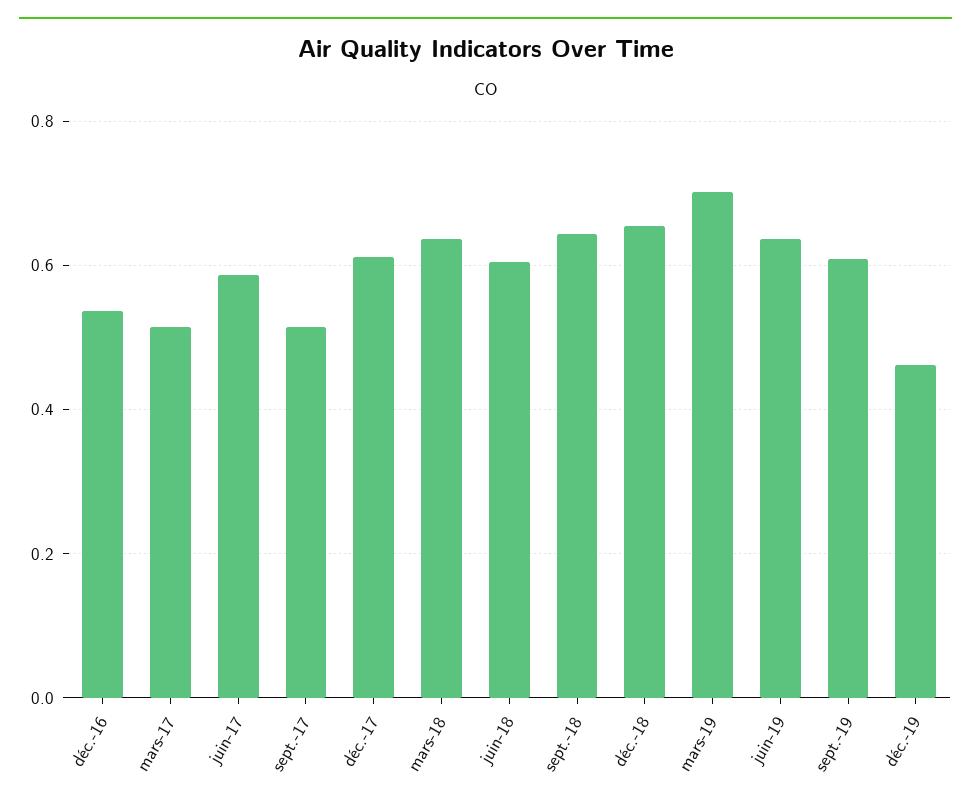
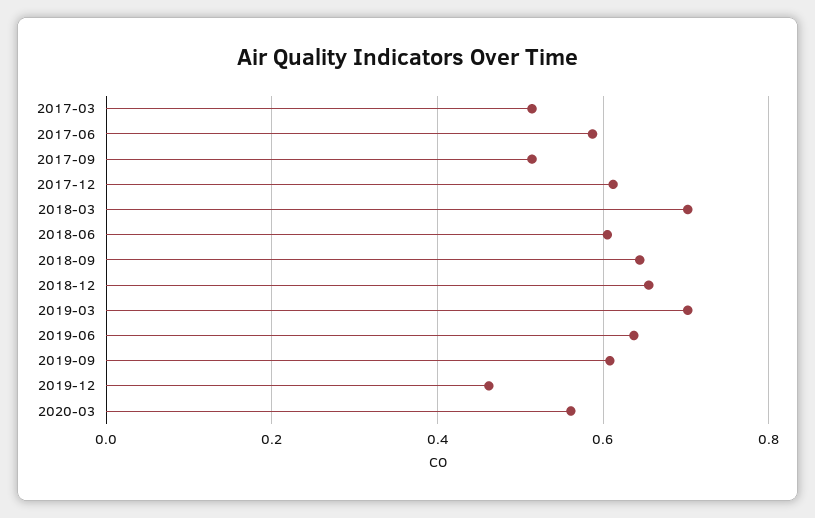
déc.-16: 0.54 -> none
mars-18: 0.64 -> 0.7
2020-03: none -> 0.56

